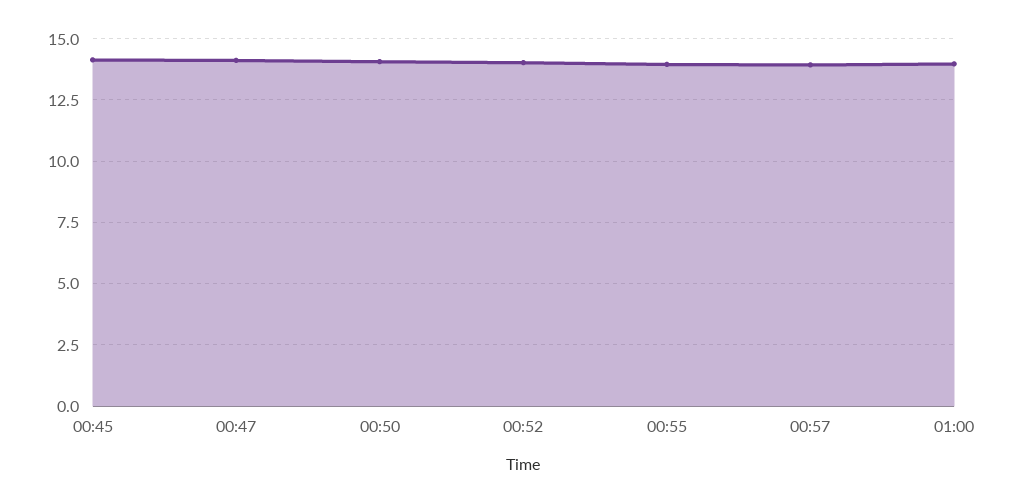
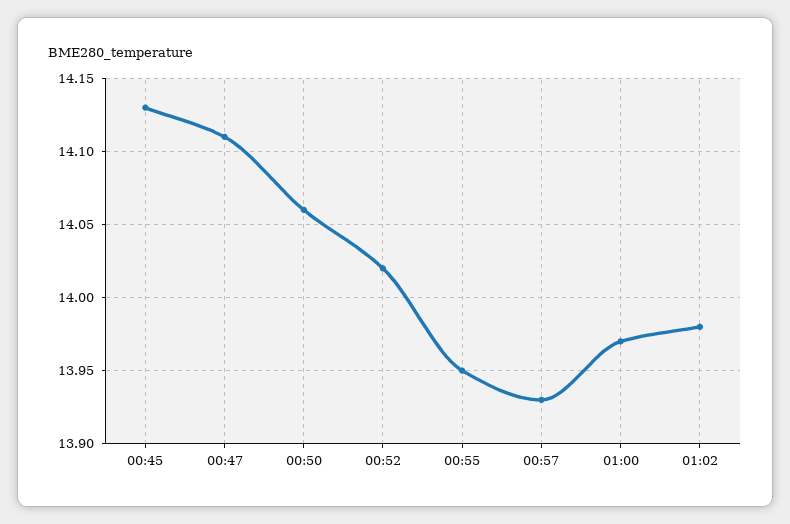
01:02: none -> 13.98

